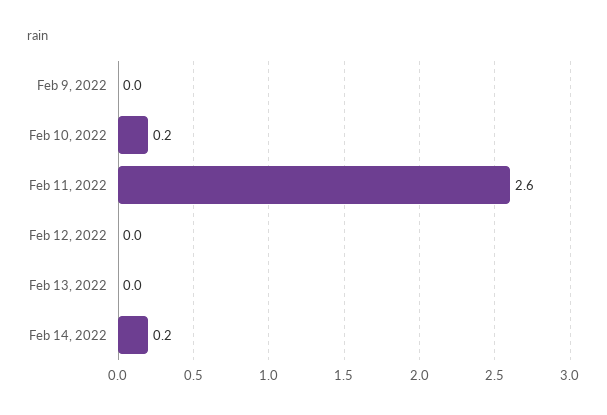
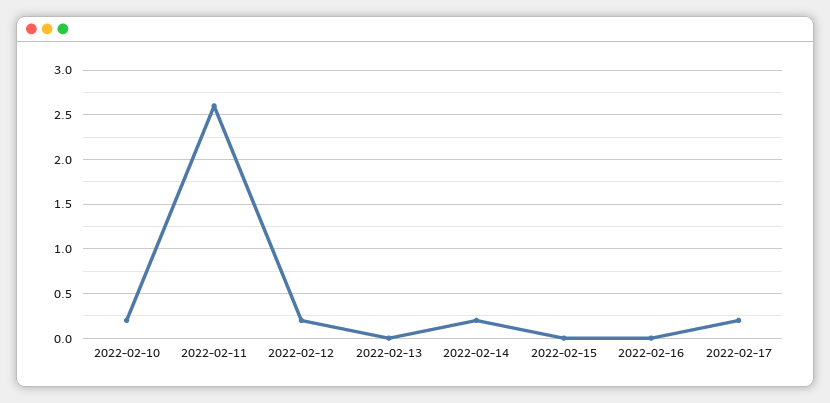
Feb 9, 2022: 0 -> none
Feb 12, 2022: 0 -> 0.2
2022-02-15: none -> 0
2022-02-16: none -> 0
2022-02-17: none -> 0.2

